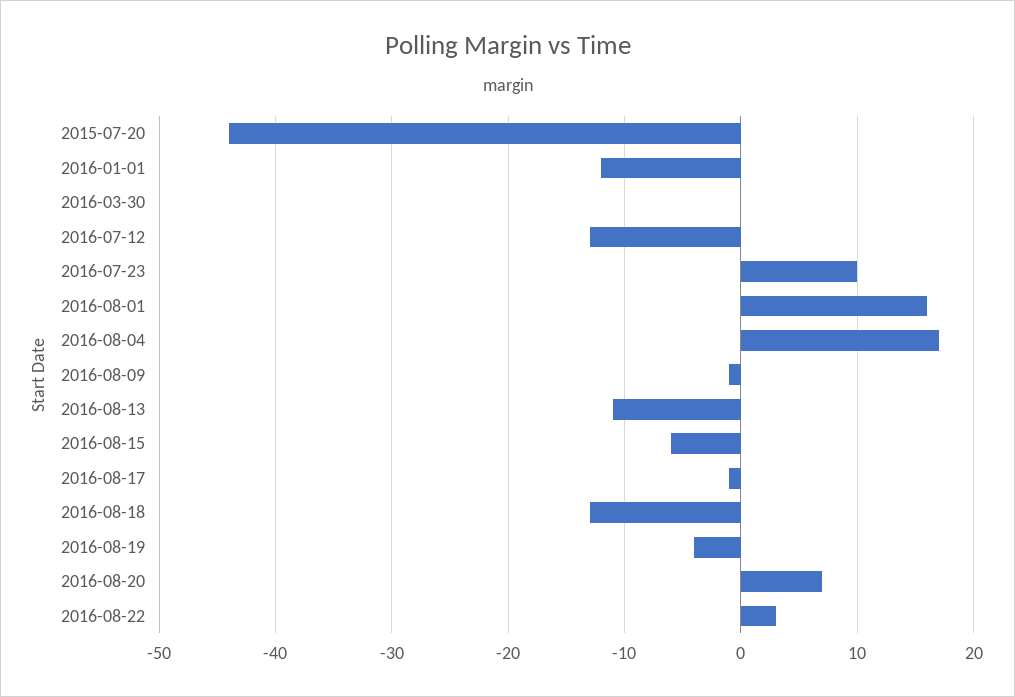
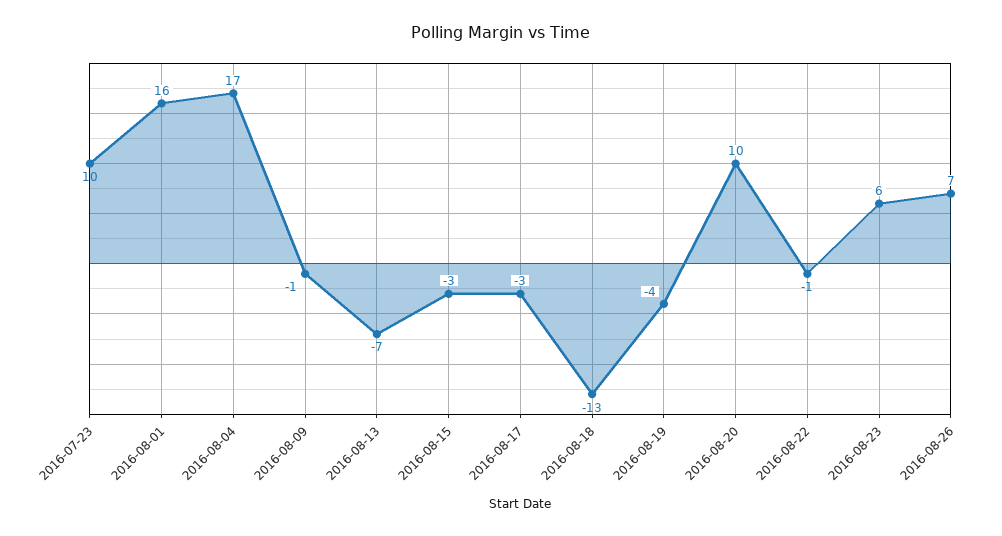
2015-07-20: -44 -> none
2016-01-01: -12 -> none
2016-03-30: 0 -> none
2016-07-12: -13 -> none
2016-08-13: -11 -> -7
2016-08-15: -6 -> -3
2016-08-17: -1 -> -3
2016-08-20: 7 -> 10
2016-08-22: 3 -> -1
2016-08-23: none -> 6
2016-08-26: none -> 7

